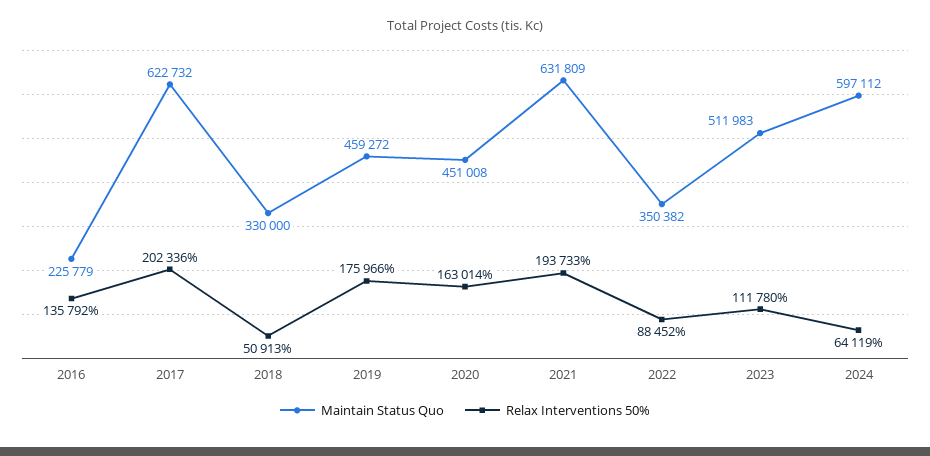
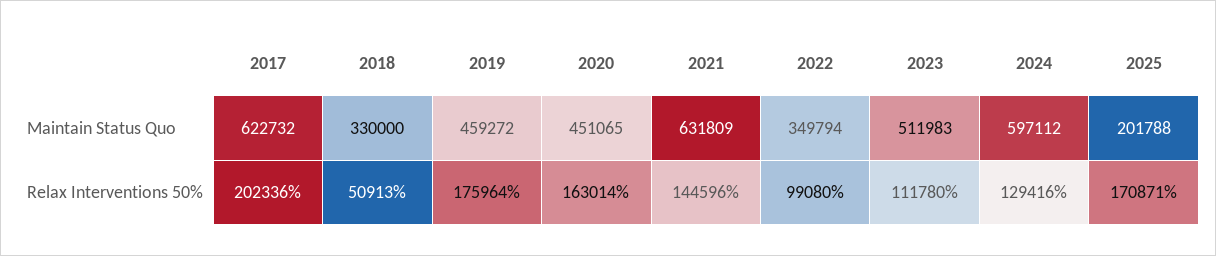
Maintain Status Quo, 2016: 225779 -> none
Relax Interventions 50%, 2016: 135792 -> none
Relax Interventions 50%, 2019: 175966 -> 175964
Maintain Status Quo, 2020: 451008 -> 451065
Relax Interventions 50%, 2021: 193733 -> 144596
Maintain Status Quo, 2022: 350382 -> 349794
Relax Interventions 50%, 2022: 88452 -> 99080
Relax Interventions 50%, 2024: 64119 -> 129416
Maintain Status Quo, 2025: none -> 201788
Relax Interventions 50%, 2025: none -> 170871

